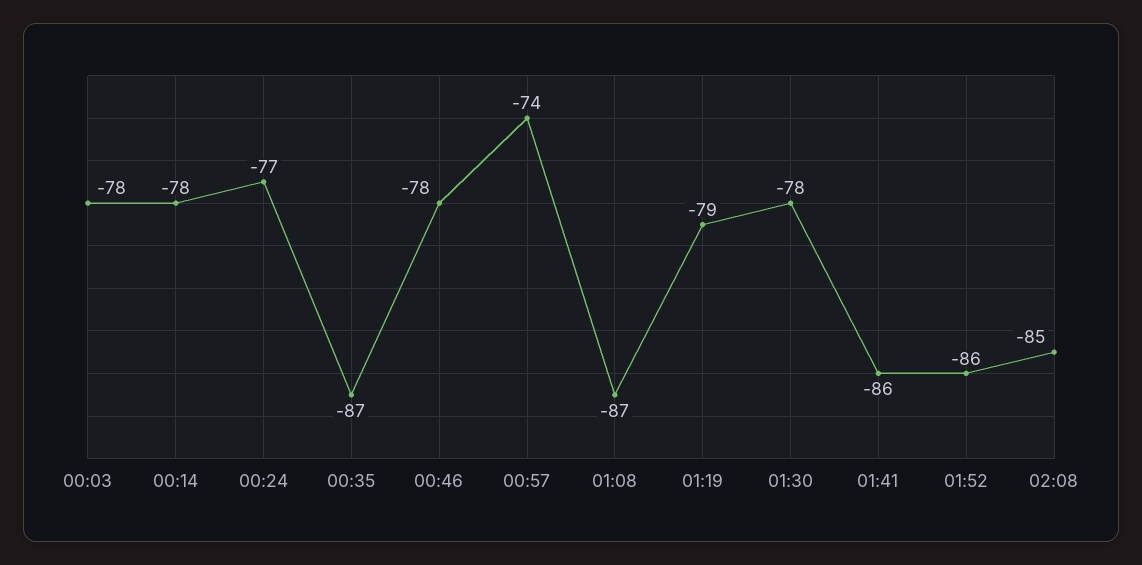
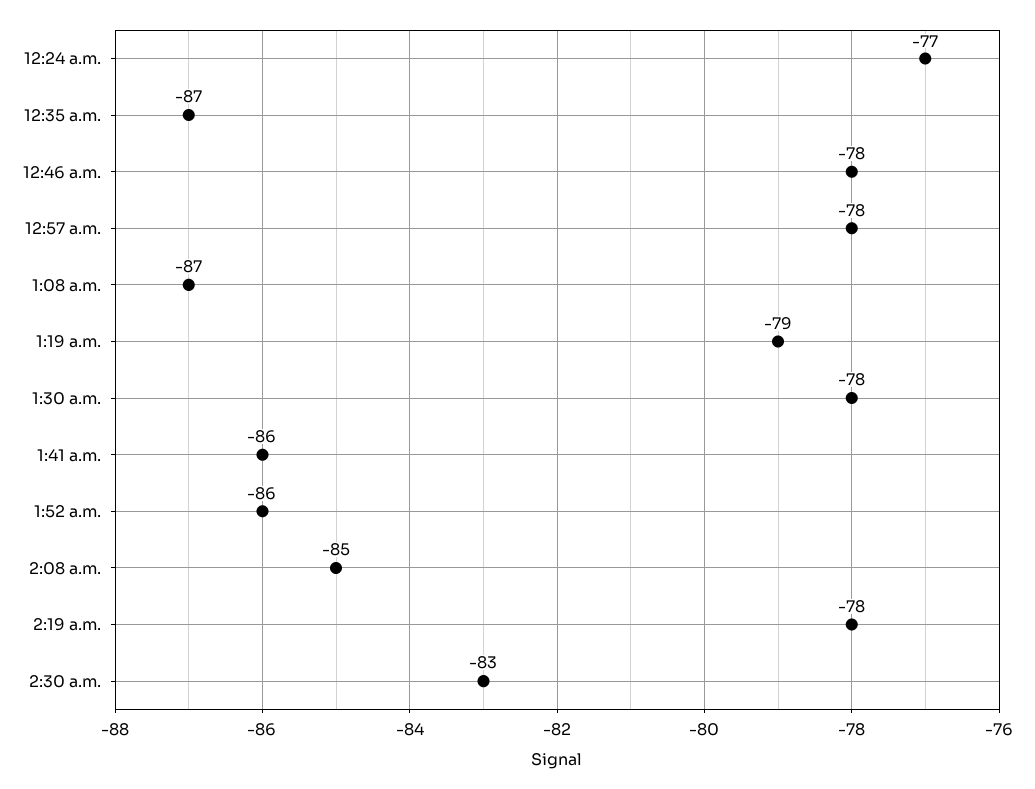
00:03: -78 -> none
00:14: -78 -> none
00:57: -74 -> -78
2:19 a.m.: none -> -78
2:30 a.m.: none -> -83

